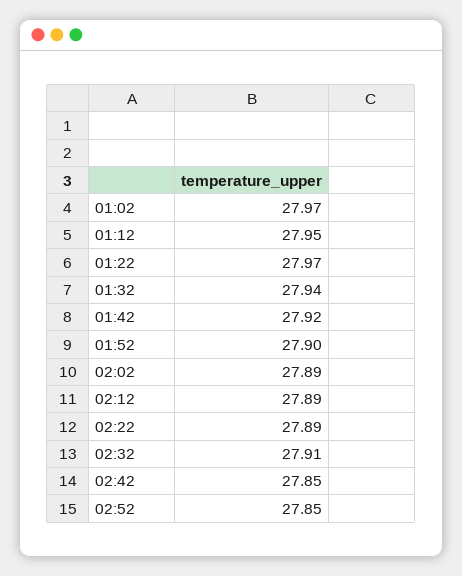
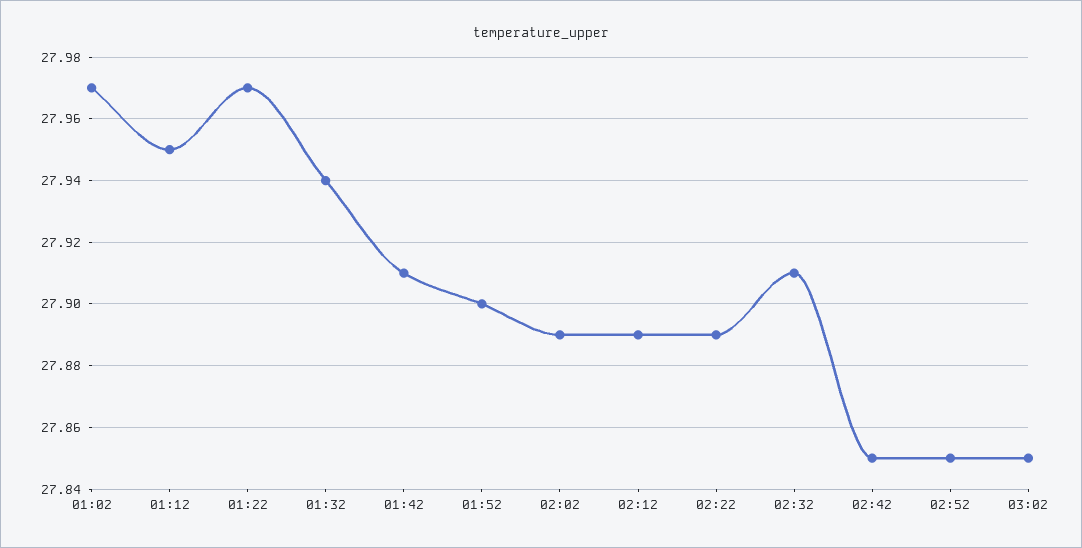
01:42: 27.92 -> 27.91
03:02: none -> 27.85

